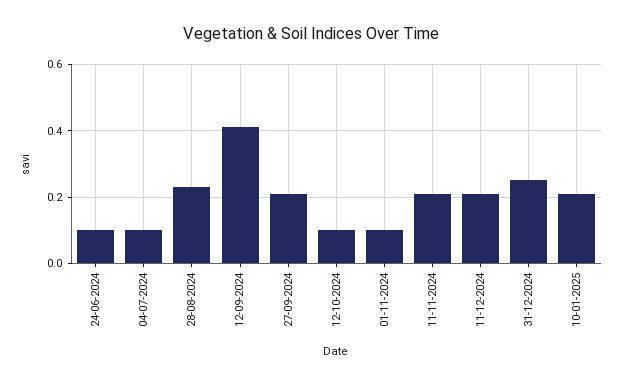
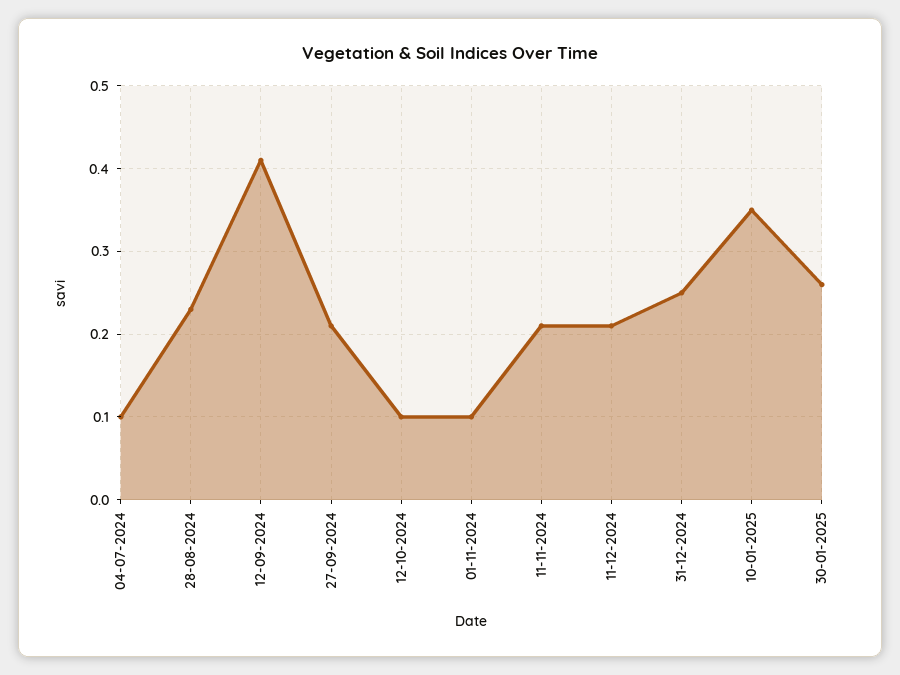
24-06-2024: 0.1 -> none
10-01-2025: 0.2 -> 0.35
30-01-2025: none -> 0.26

